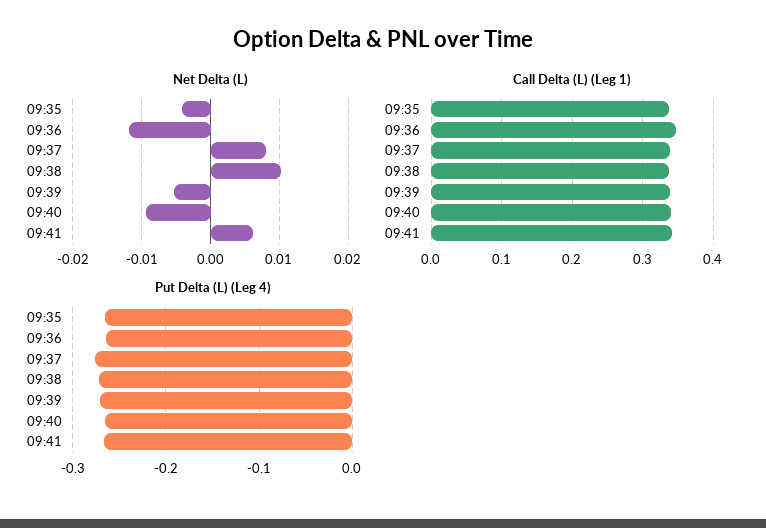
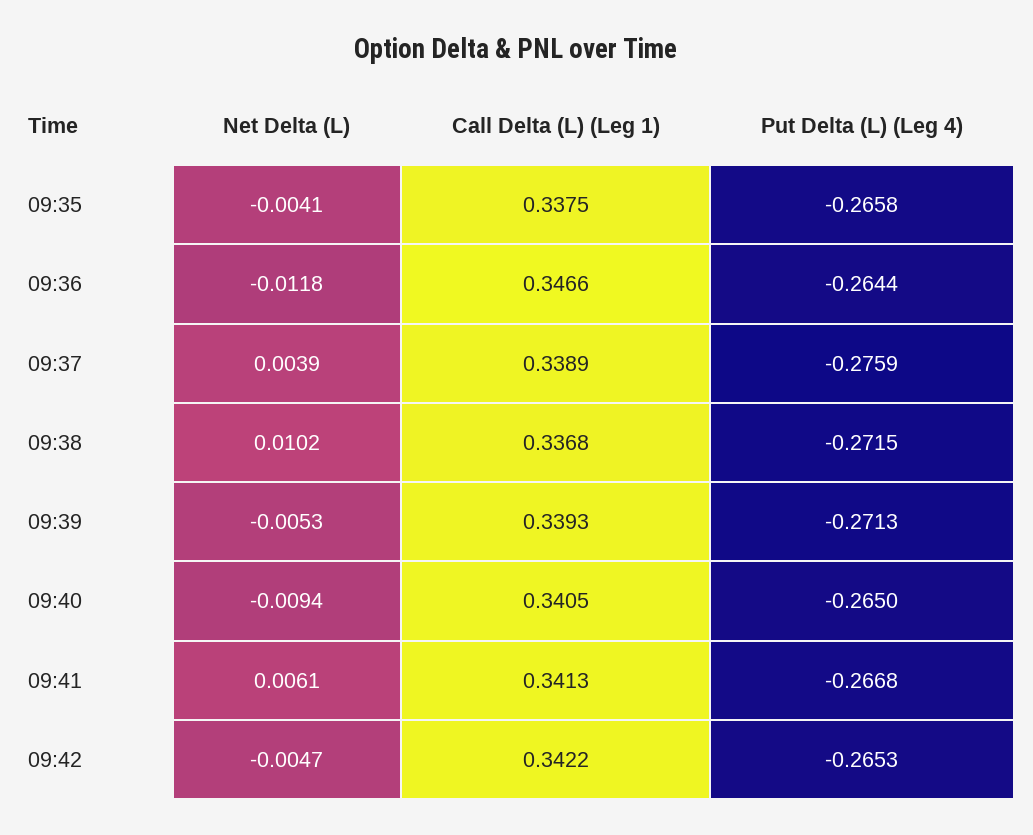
Net Delta (L), 09:37: 0.008 -> 0.0039
Net Delta (L), 09:42: none -> -0.0047
Call Delta (L) (Leg 1), 09:42: none -> 0.3422
Put Delta (L) (Leg 4), 09:42: none -> -0.2653

